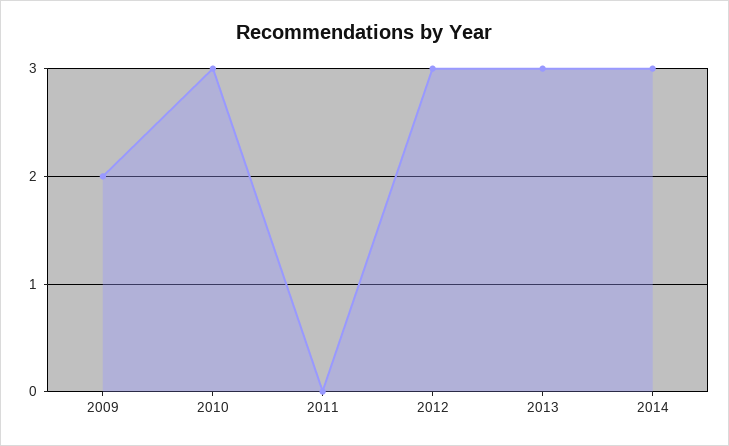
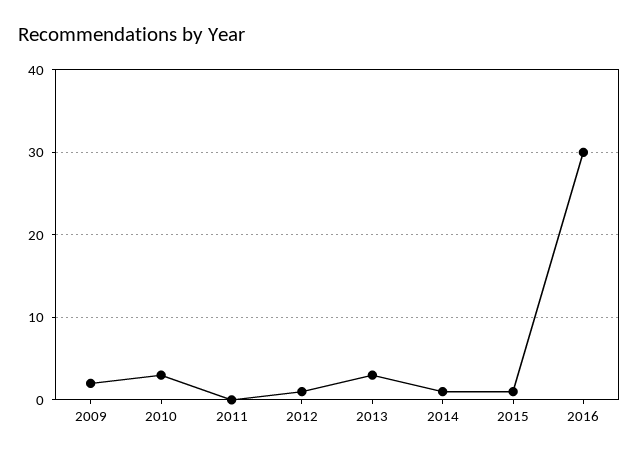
2012: 3 -> 1
2014: 3 -> 1
2015: none -> 1
2016: none -> 30

